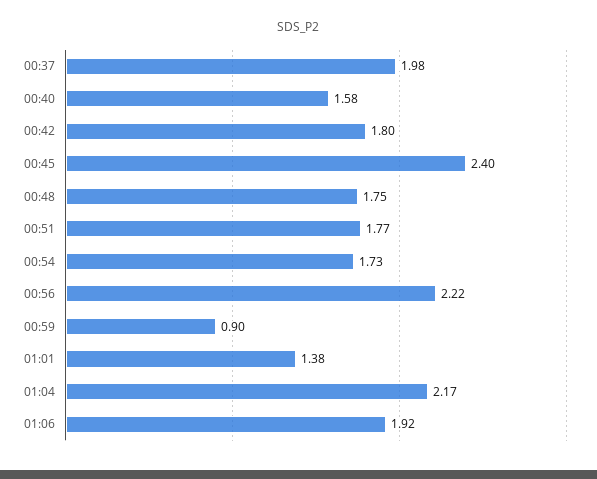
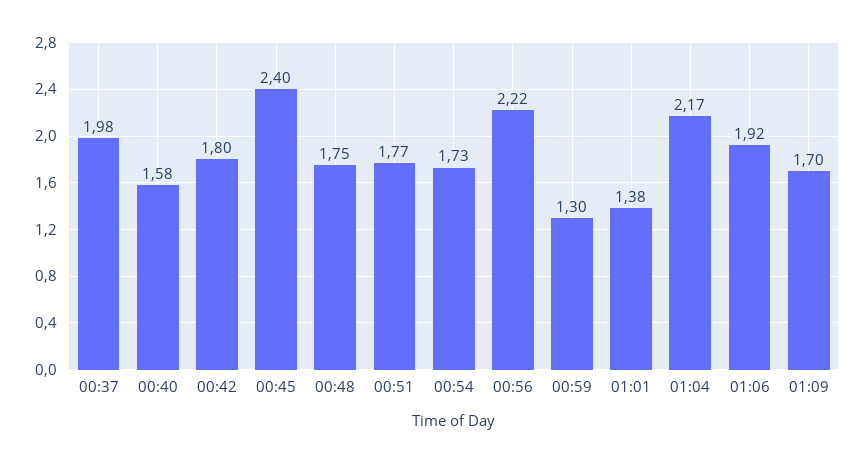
00:59: 0.9 -> 1.3
01:09: none -> 1.7

